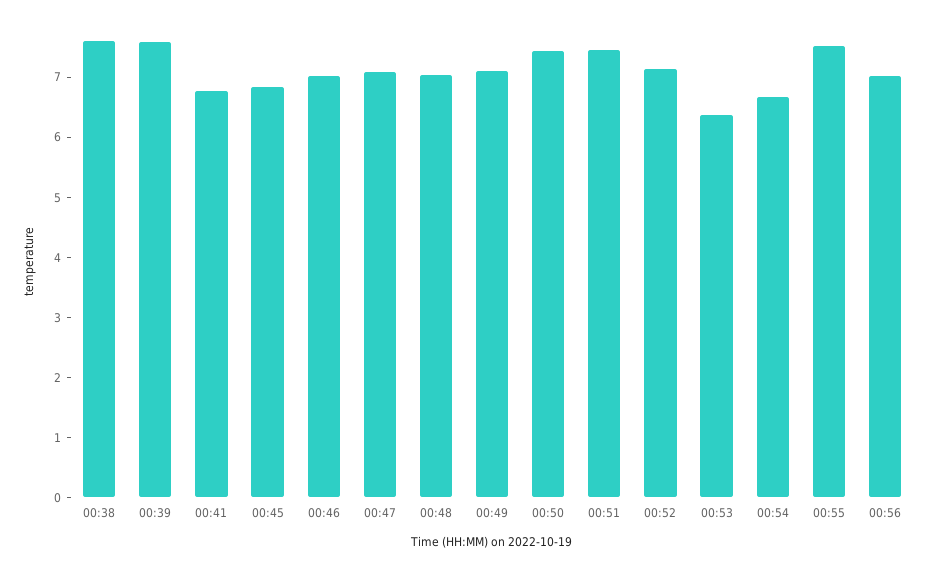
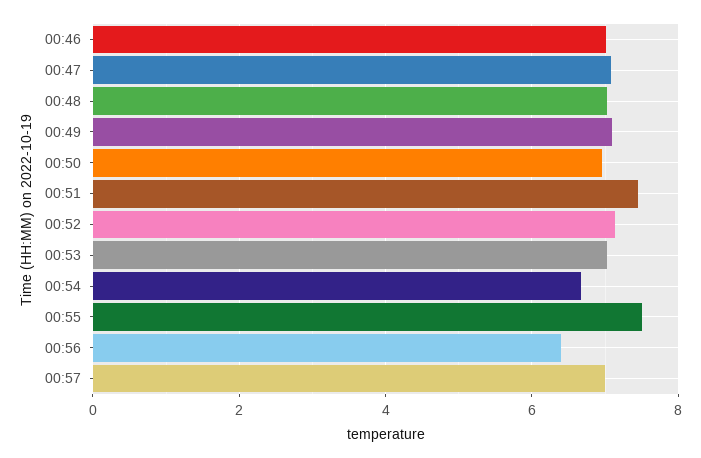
00:38: 7.6 -> none
00:39: 7.6 -> none
00:41: 6.8 -> none
00:45: 6.8 -> none
00:50: 7.4 -> 7
00:53: 6.4 -> 7
00:56: 7 -> 6.4
00:57: none -> 7

